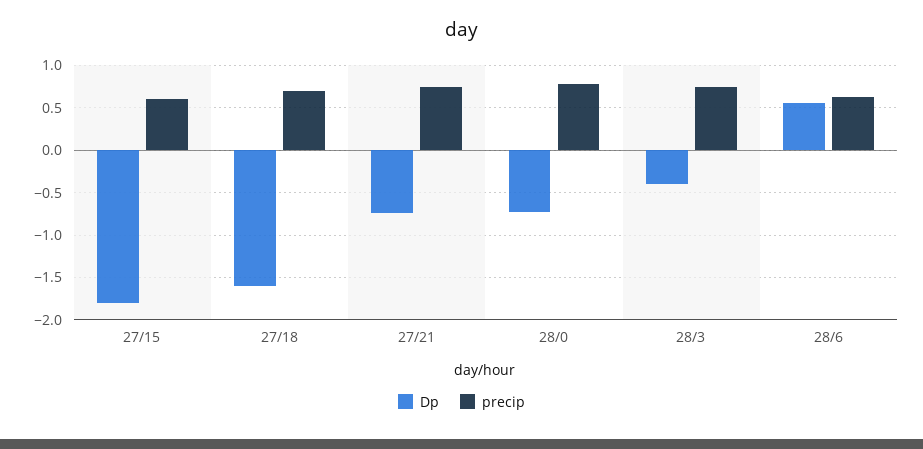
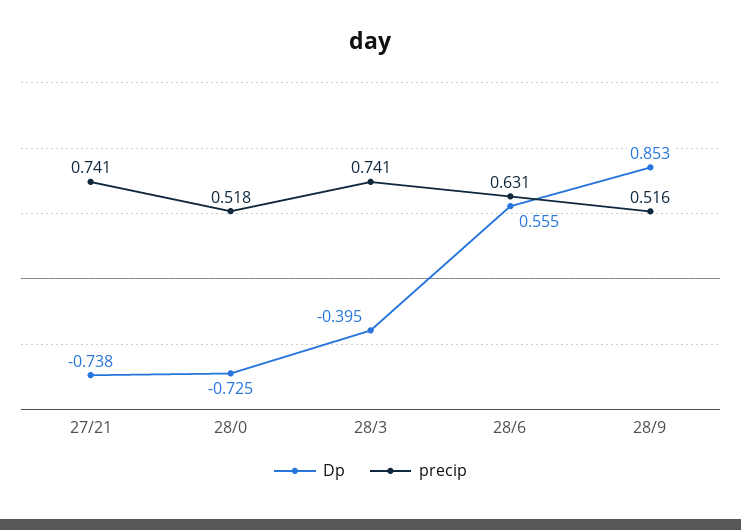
Dp, 27/15: -1.8 -> none
precip, 27/15: 0.6 -> none
Dp, 27/18: -1.6 -> none
precip, 27/18: 0.7 -> none
precip, 28/0: 0.8 -> 0.518
Dp, 28/9: none -> 0.853
precip, 28/9: none -> 0.516

